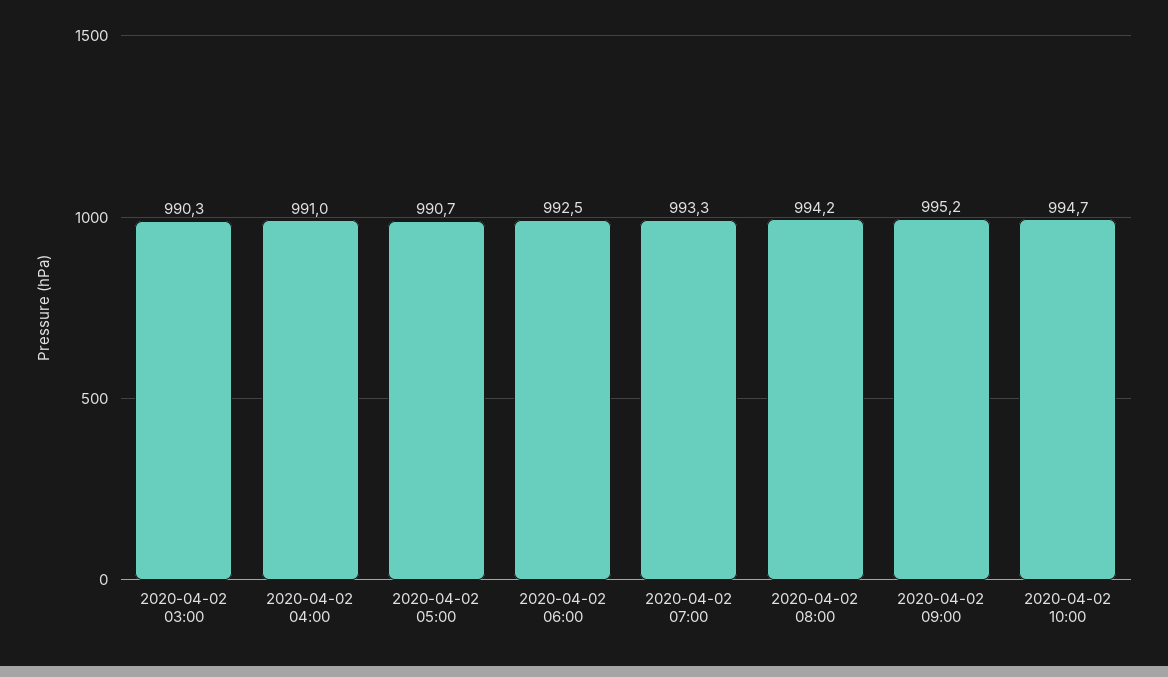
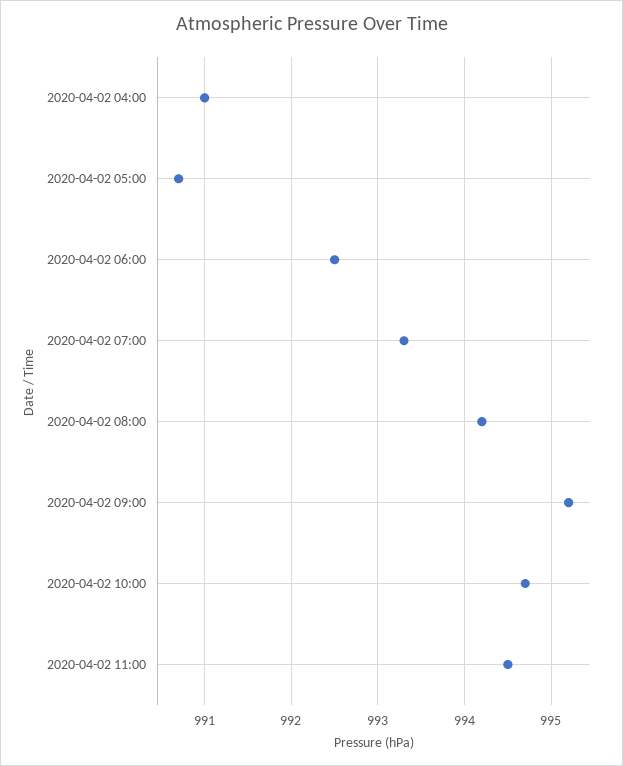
2020-04-02 03:00: 990.3 -> none
2020-04-02 11:00: none -> 994.5

